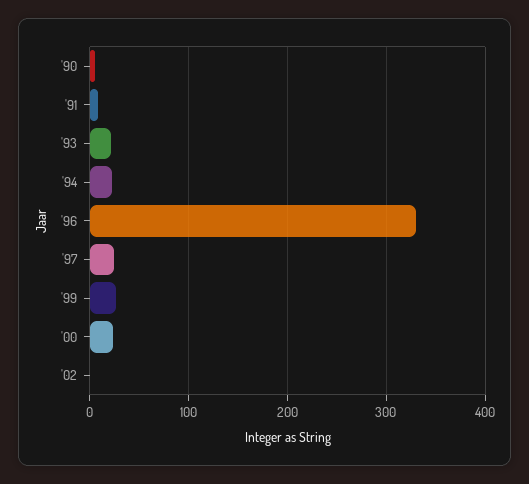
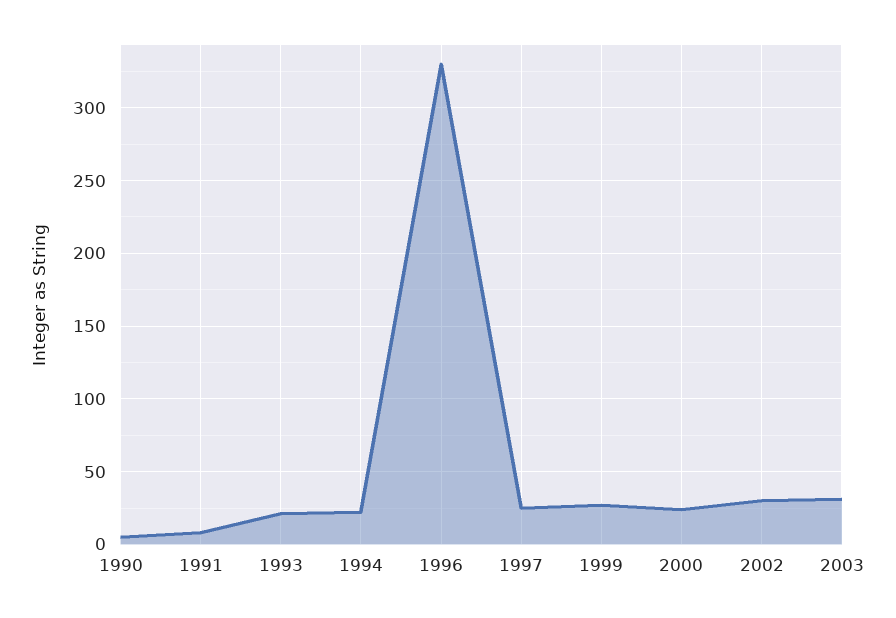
'02: 0 -> 30
2003: none -> 30

